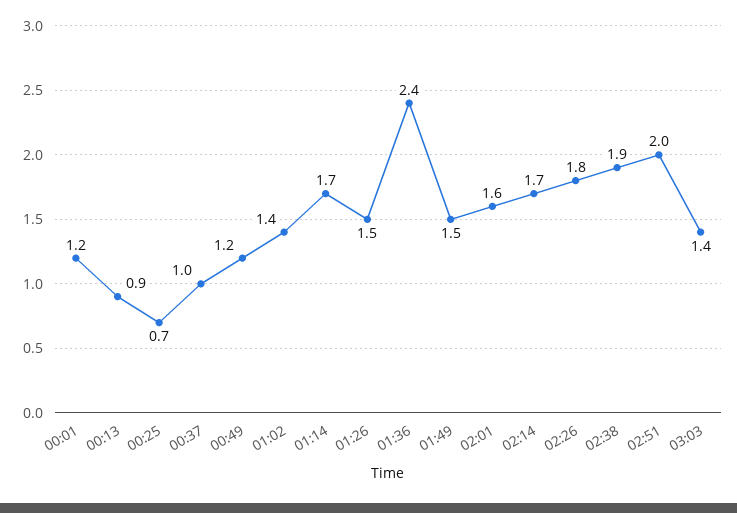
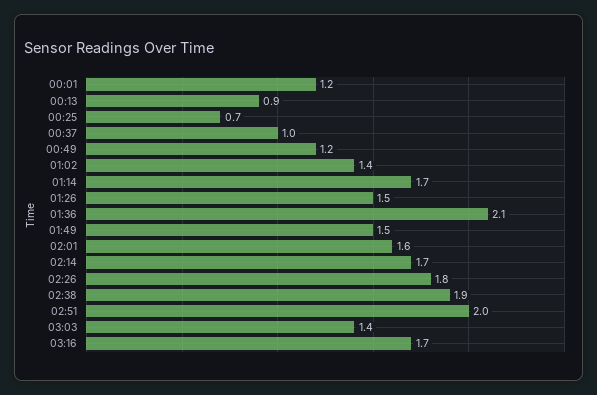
01:36: 2.4 -> 2.1
03:16: none -> 1.7

